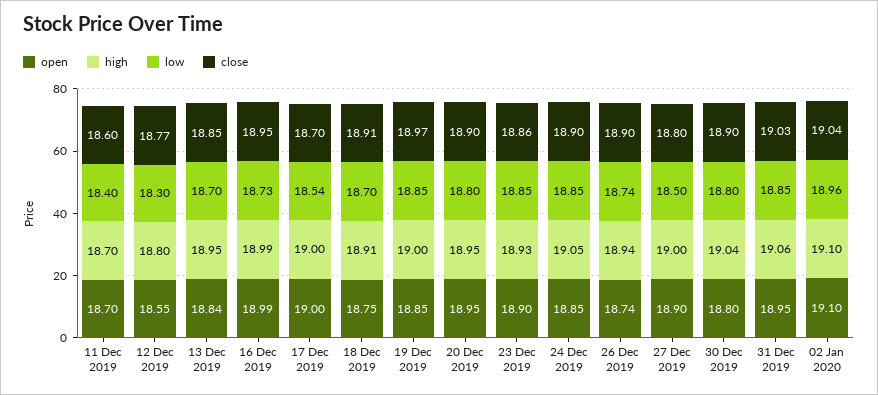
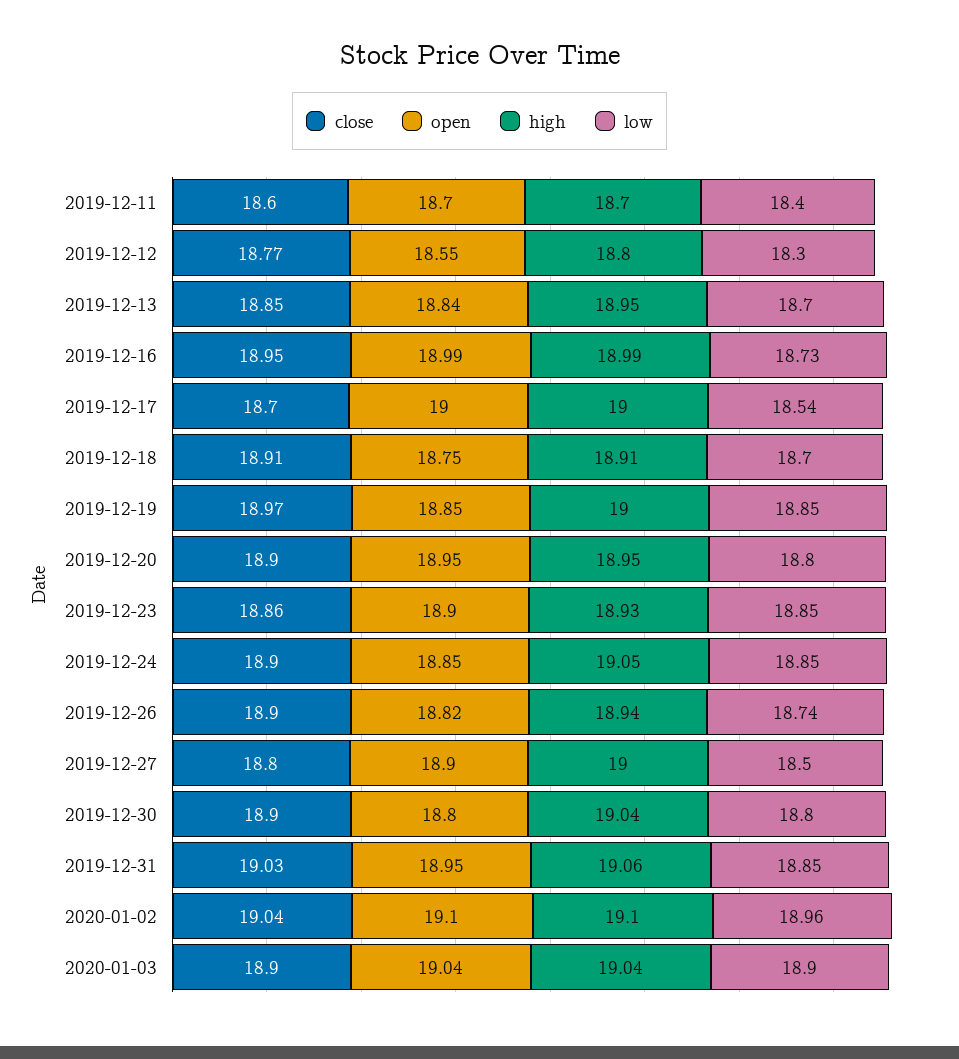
open, 26 Dec 2019: 18.74 -> 18.82
close, 2020-01-03: none -> 18.9
open, 2020-01-03: none -> 19.04
high, 2020-01-03: none -> 19.04
low, 2020-01-03: none -> 18.9

